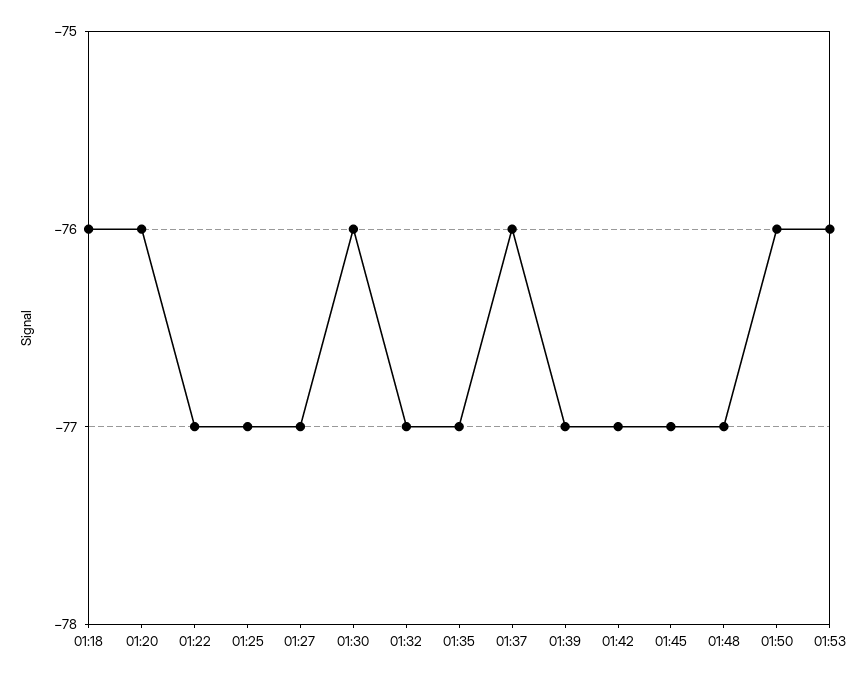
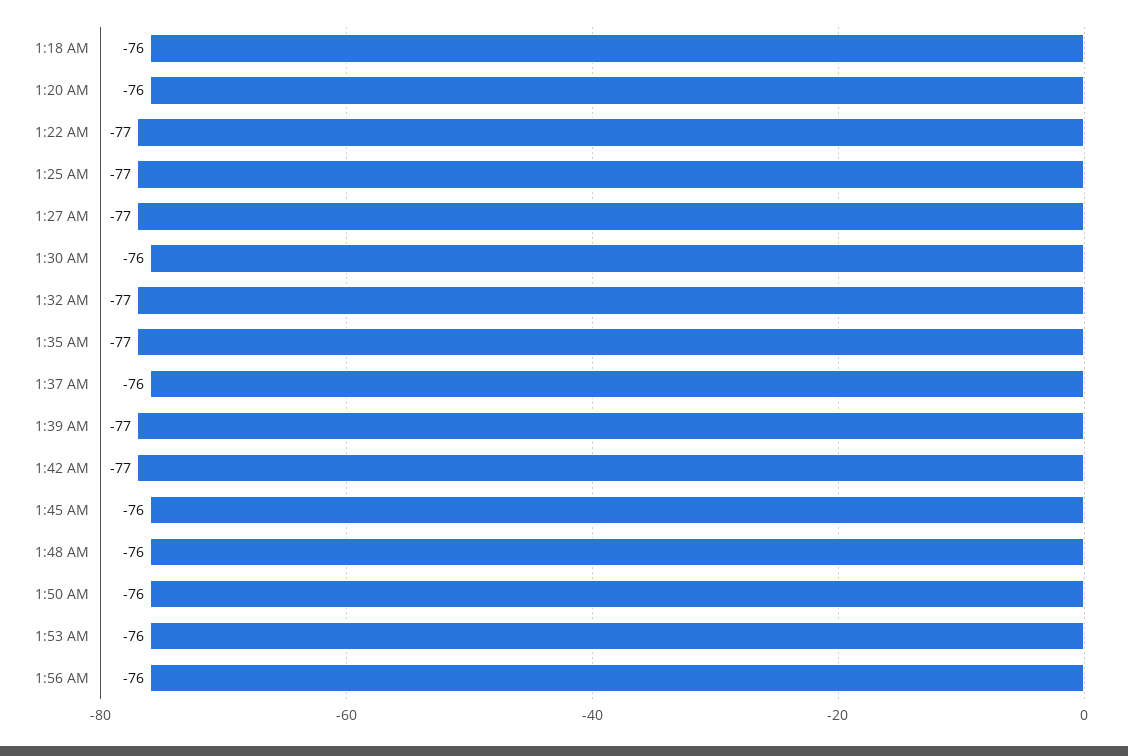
01:45: -77 -> -76
01:48: -77 -> -76
1:56 AM: none -> -76

